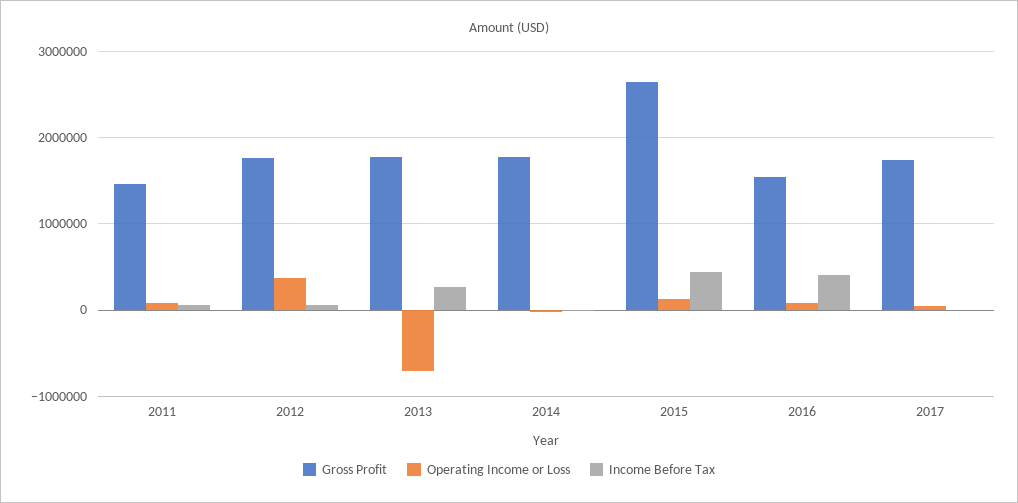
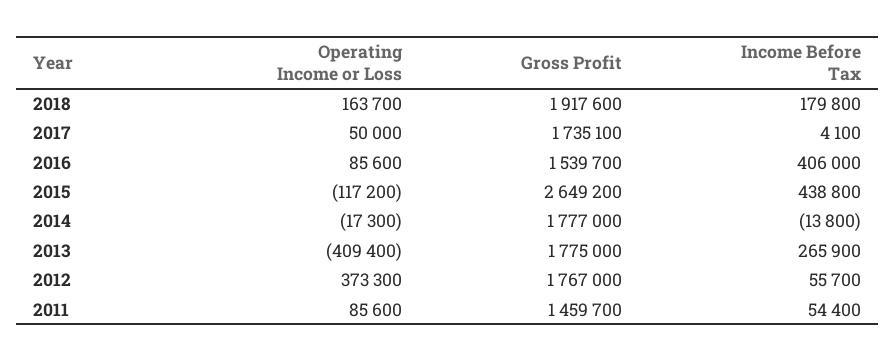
Operating Income or Loss, 2013: -700000 -> -409400
Operating Income or Loss, 2015: 100000 -> -117200
Operating Income or Loss, 2018: none -> 163700
Gross Profit, 2018: none -> 1917600
Income Before Tax, 2018: none -> 179800

